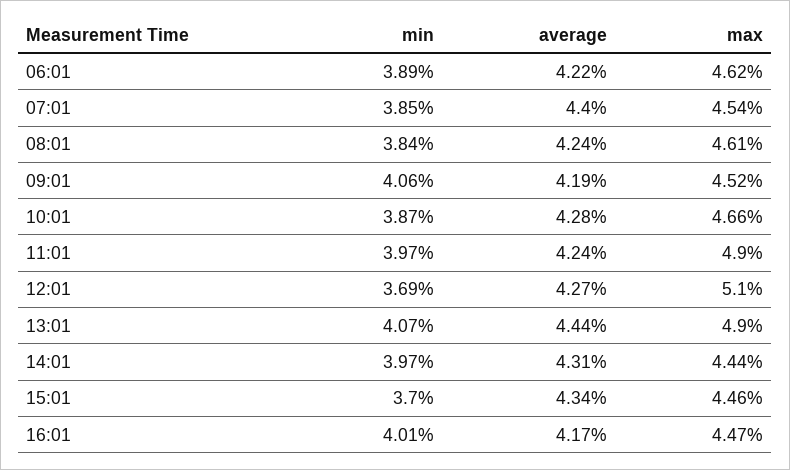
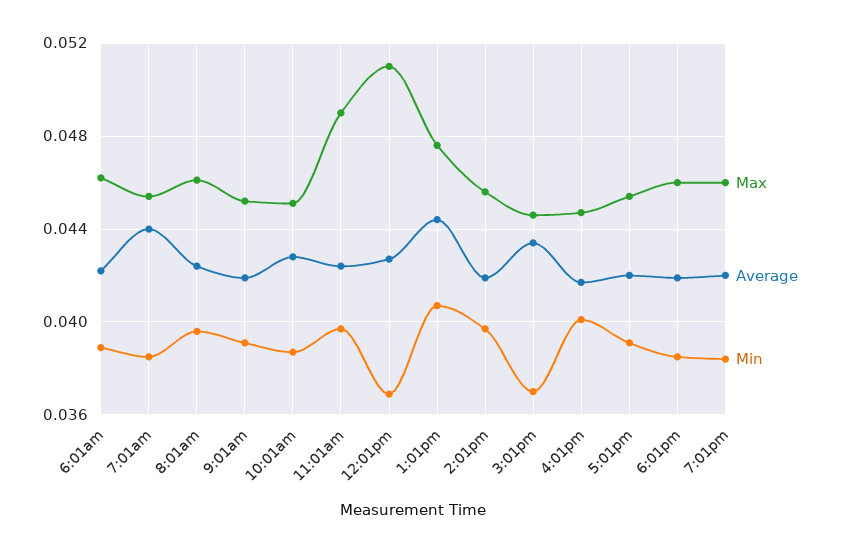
min, 08:01: 0.0384 -> 0.0395
min, 09:01: 0.0406 -> 0.039
max, 10:01: 0.0466 -> 0.045
max, 13:01: 0.049 -> 0.0475
average, 14:01: 0.0431 -> 0.042
max, 14:01: 0.0444 -> 0.0455
max, 5:01pm: none -> 0.0455
average, 5:01pm: none -> 0.042
min, 5:01pm: none -> 0.039
max, 6:01pm: none -> 0.046
average, 6:01pm: none -> 0.042
min, 6:01pm: none -> 0.0385
max, 7:01pm: none -> 0.046
average, 7:01pm: none -> 0.042
min, 7:01pm: none -> 0.0385

